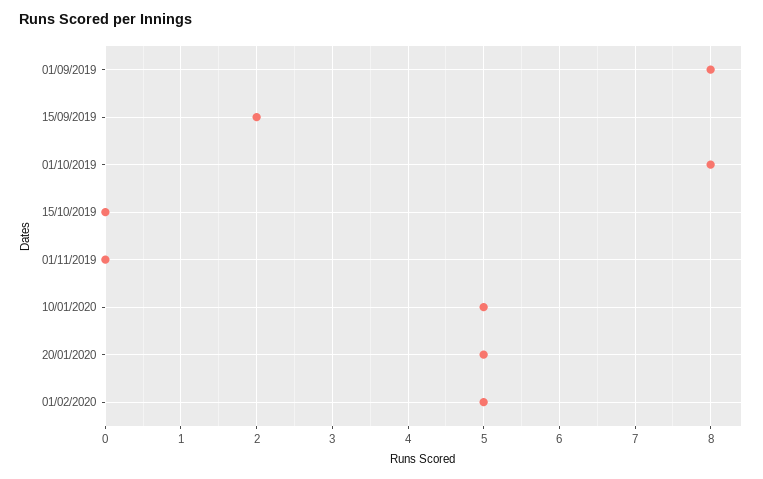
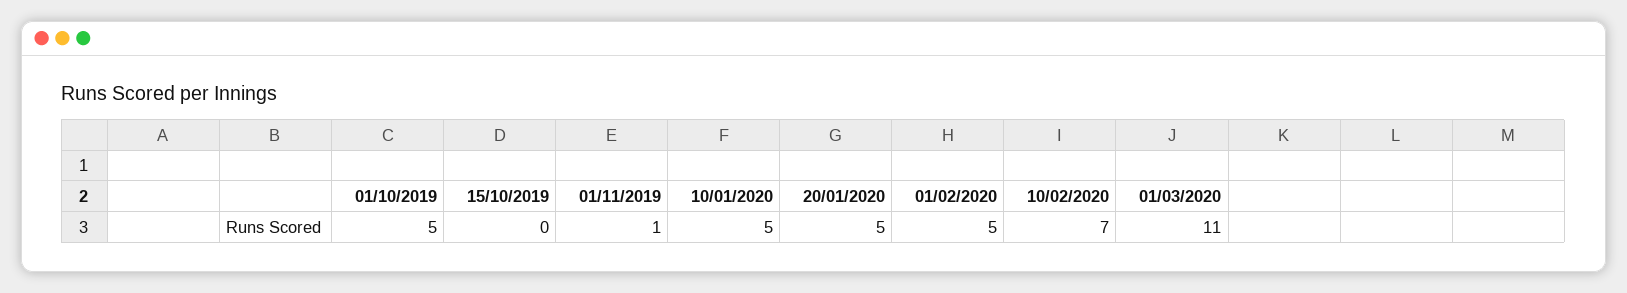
01/09/2019: 8 -> none
15/09/2019: 2 -> none
01/10/2019: 8 -> 5
01/11/2019: 0 -> 1
10/02/2020: none -> 7
01/03/2020: none -> 11

